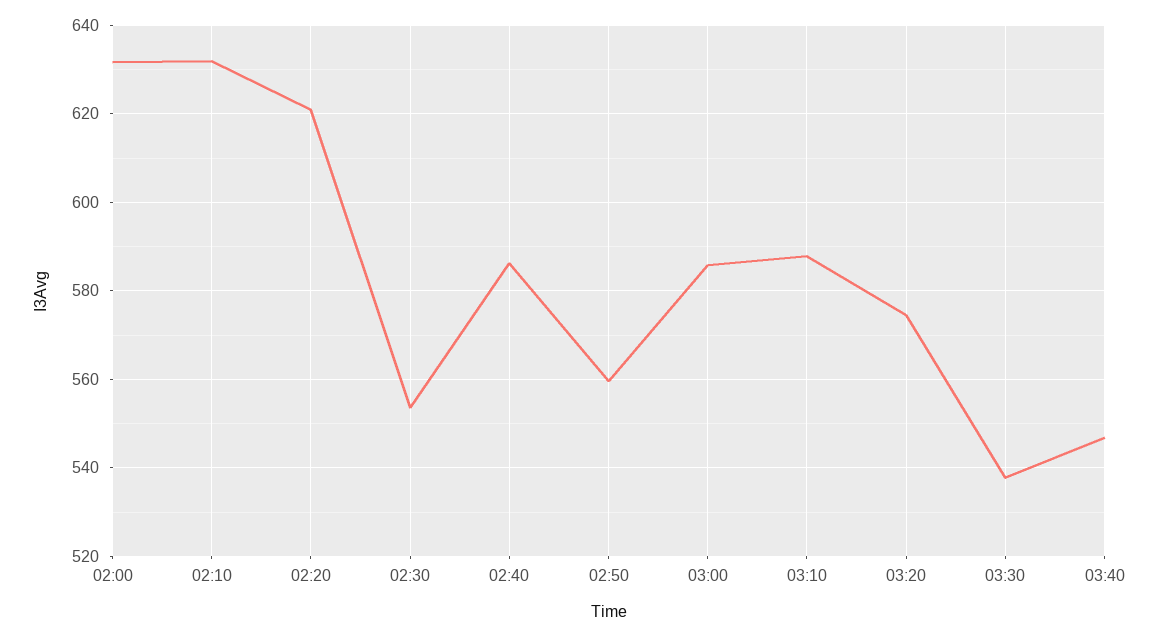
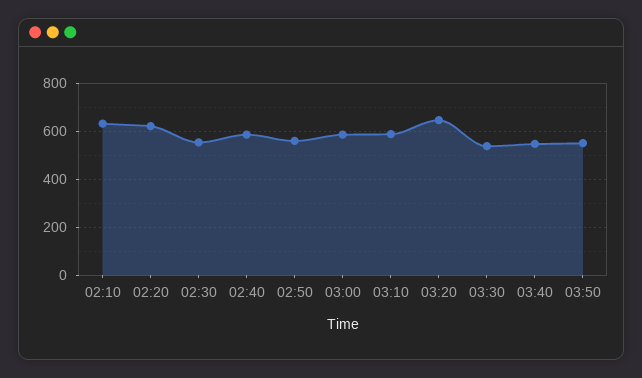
02:00: 632 -> none
03:20: 574 -> 650
03:50: none -> 550

